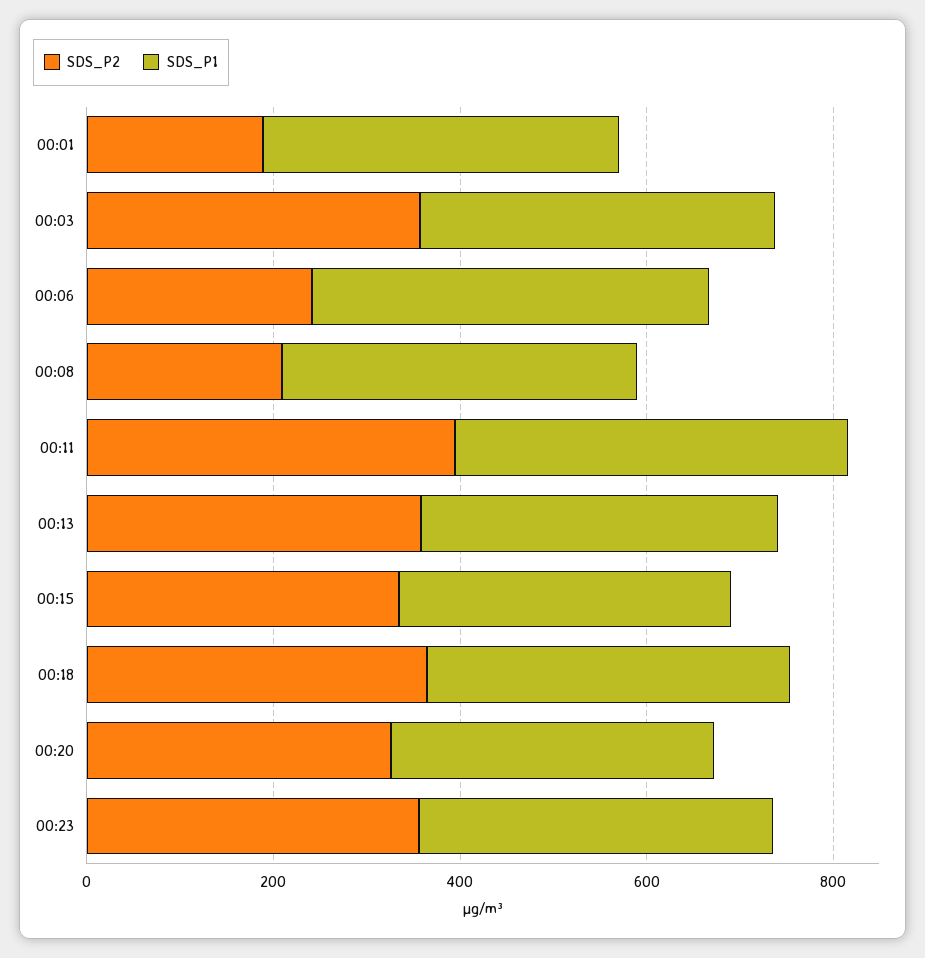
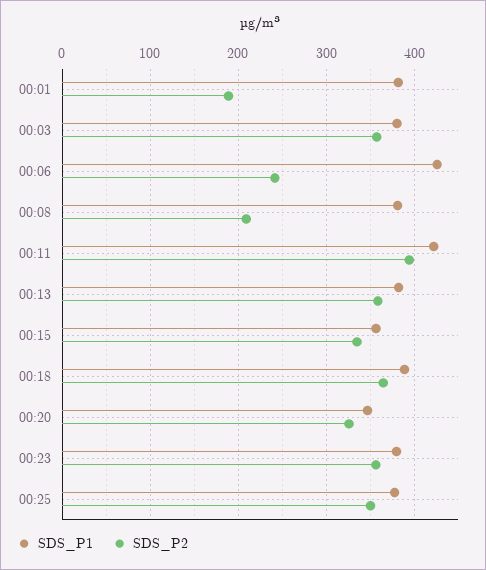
SDS_P1, 00:25: none -> 380
SDS_P2, 00:25: none -> 350

